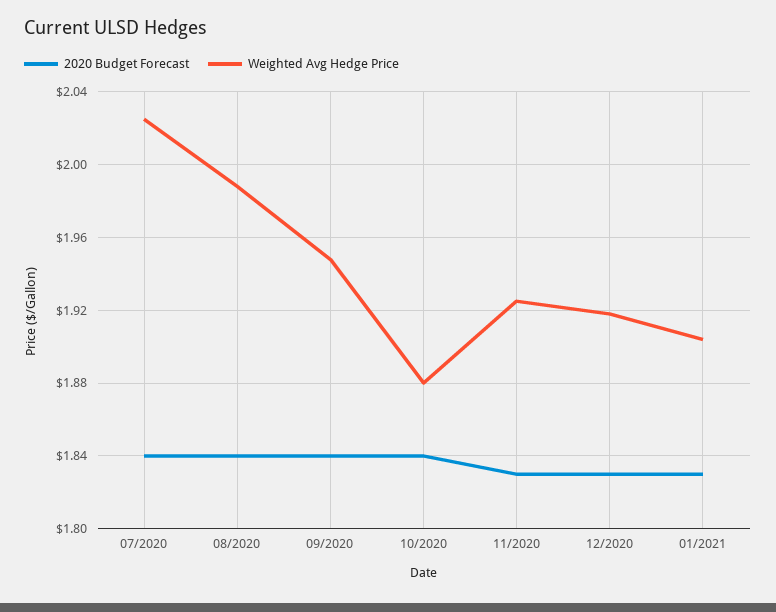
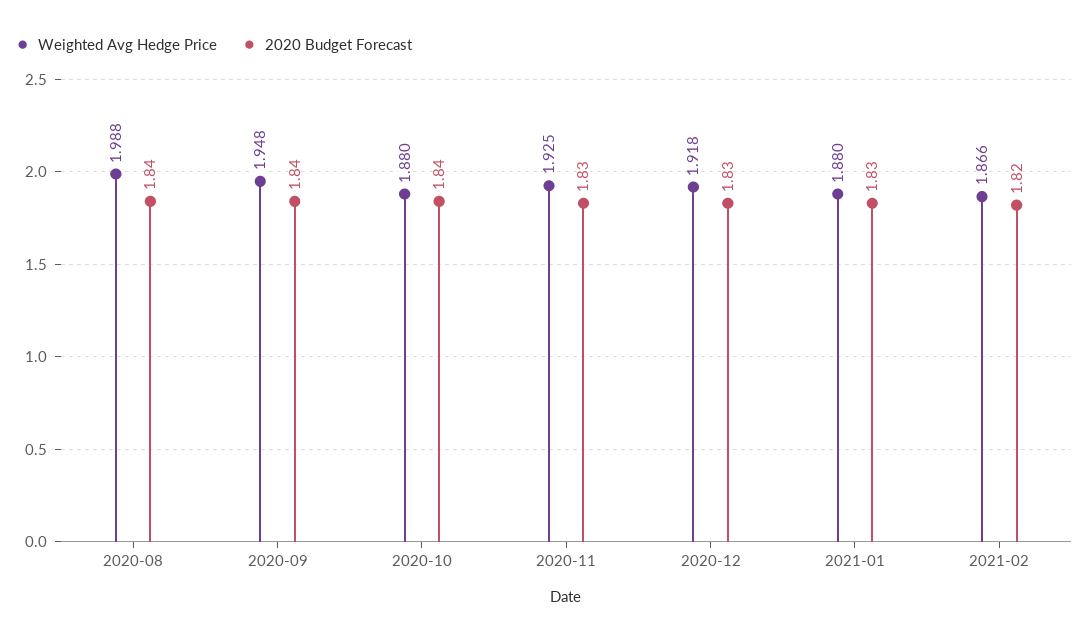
2020 Budget Forecast, 07/2020: 1.84 -> none
Weighted Avg Hedge Price, 07/2020: 2.025 -> none
Weighted Avg Hedge Price, 01/2021: 1.905 -> 1.88
Weighted Avg Hedge Price, 2021-02: none -> 1.866
2020 Budget Forecast, 2021-02: none -> 1.82

